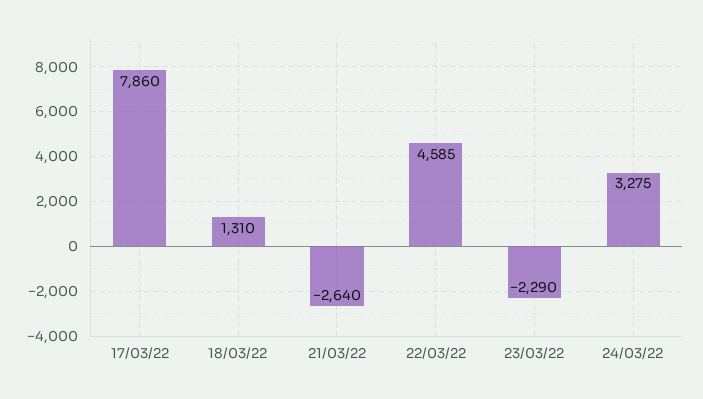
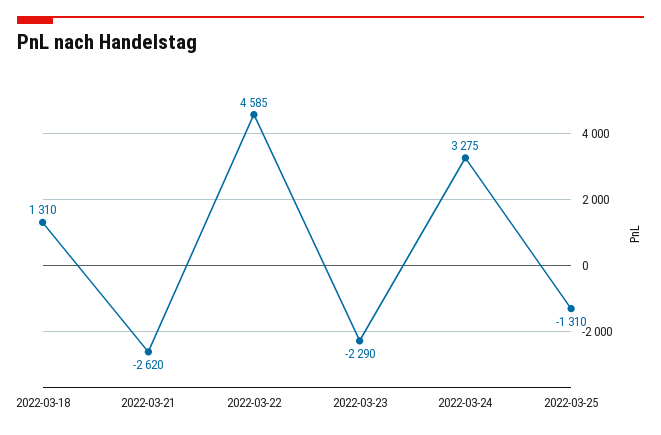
17/03/22: 7860 -> none
21/03/22: -2640 -> -2620
2022-03-25: none -> -1310

